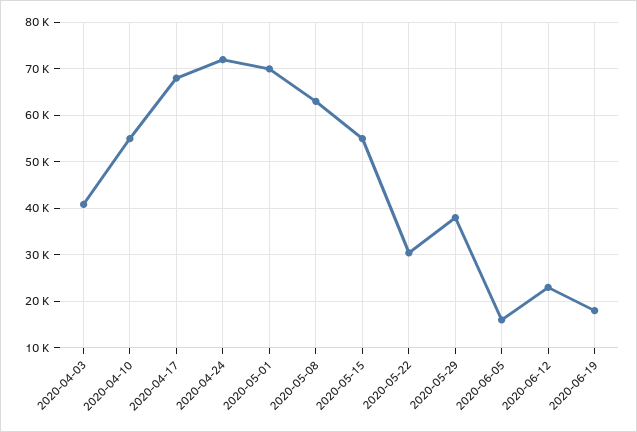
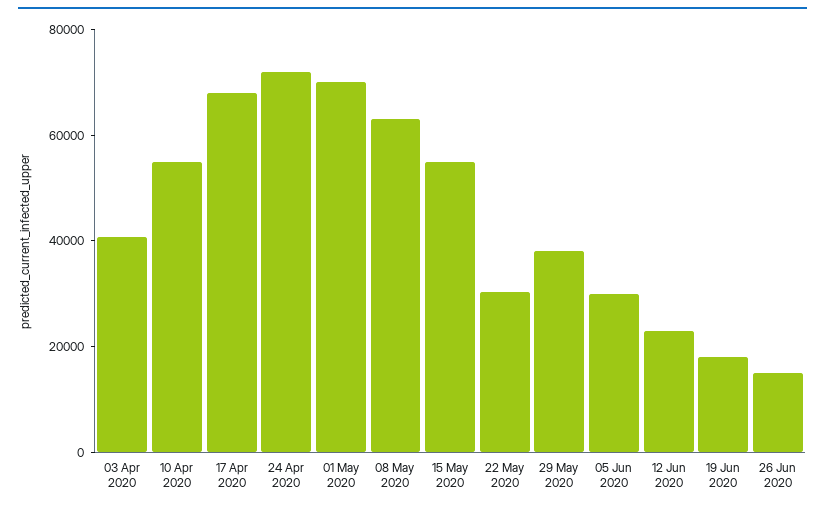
2020-06-05: 16000 -> 30000
26 Jun 2020: none -> 15000

